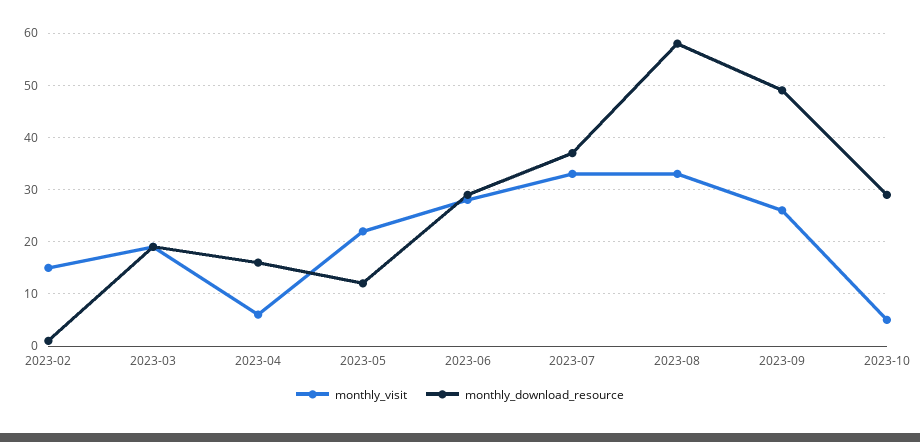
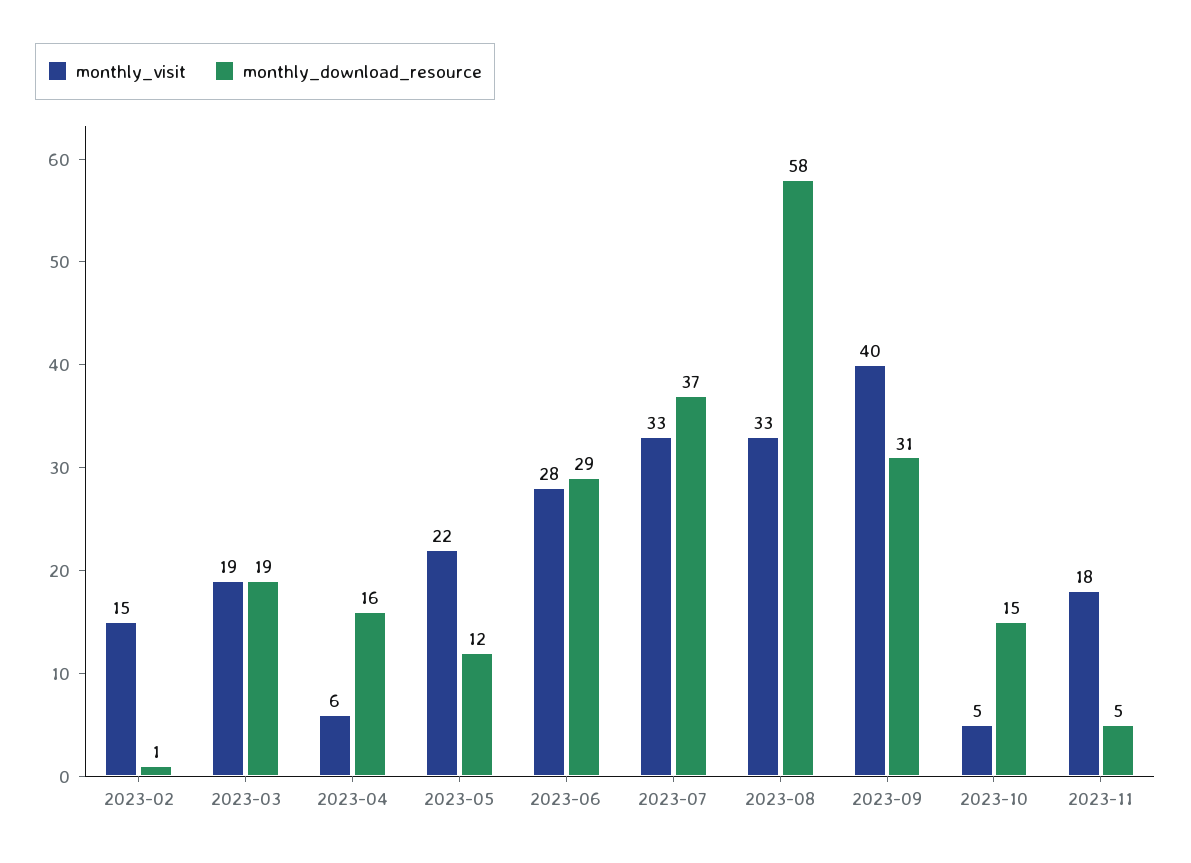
monthly_visit, 2023-09: 25 -> 40
monthly_download_resource, 2023-09: 50 -> 31
monthly_download_resource, 2023-10: 30 -> 15
monthly_visit, 2023-11: none -> 18
monthly_download_resource, 2023-11: none -> 5

